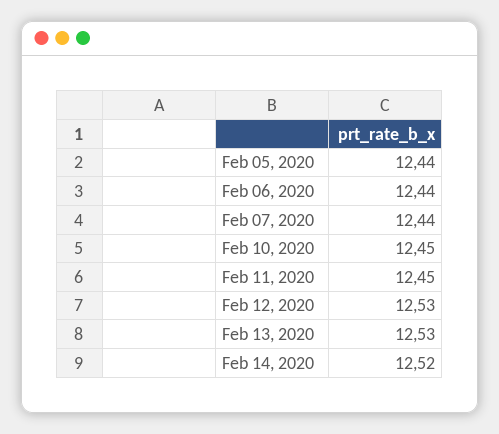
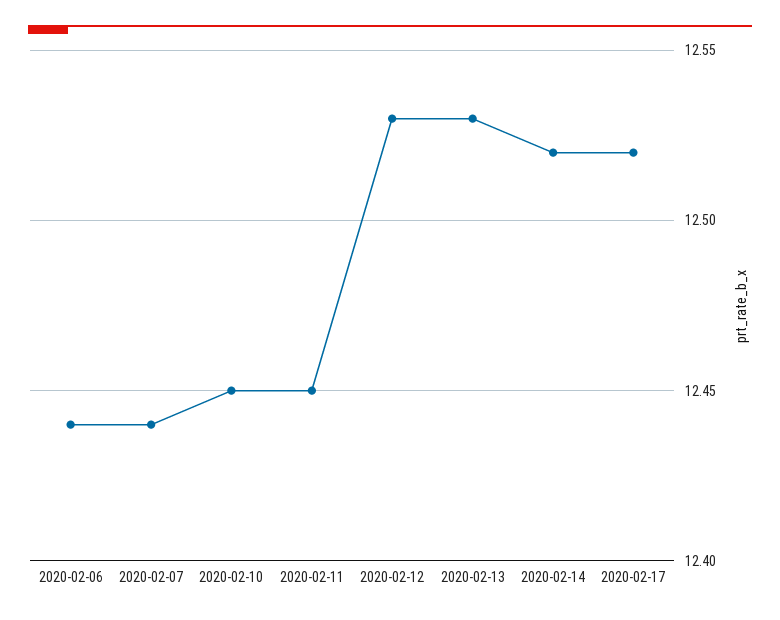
Feb 05, 2020: 12.44 -> none
2020-02-17: none -> 12.52

